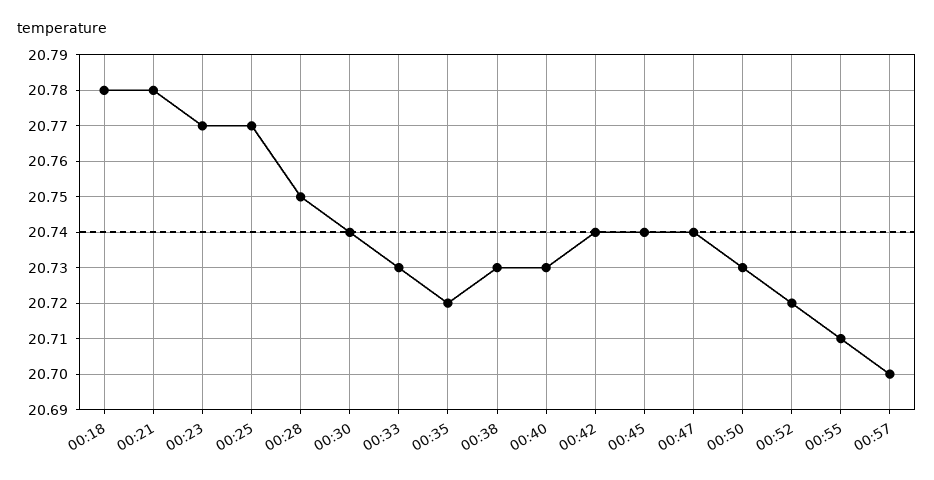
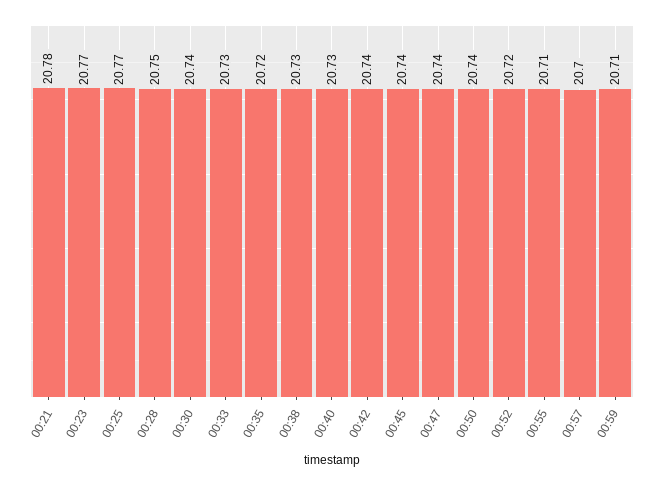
00:18: 20.78 -> none
00:50: 20.73 -> 20.74
00:59: none -> 20.71

